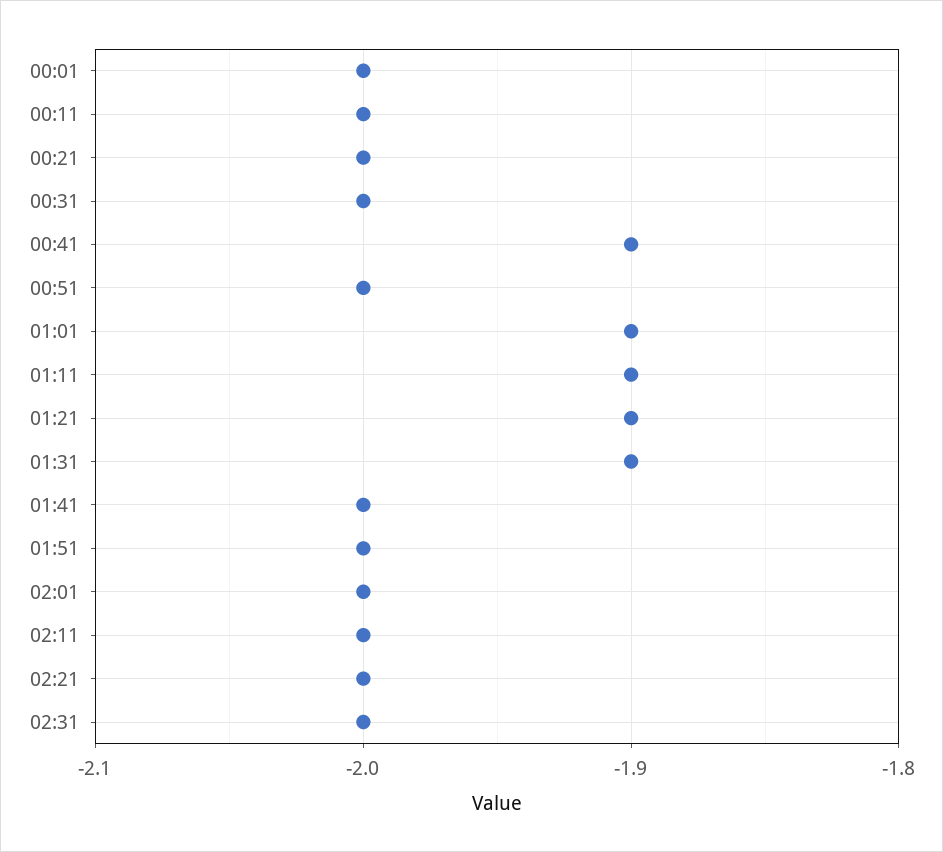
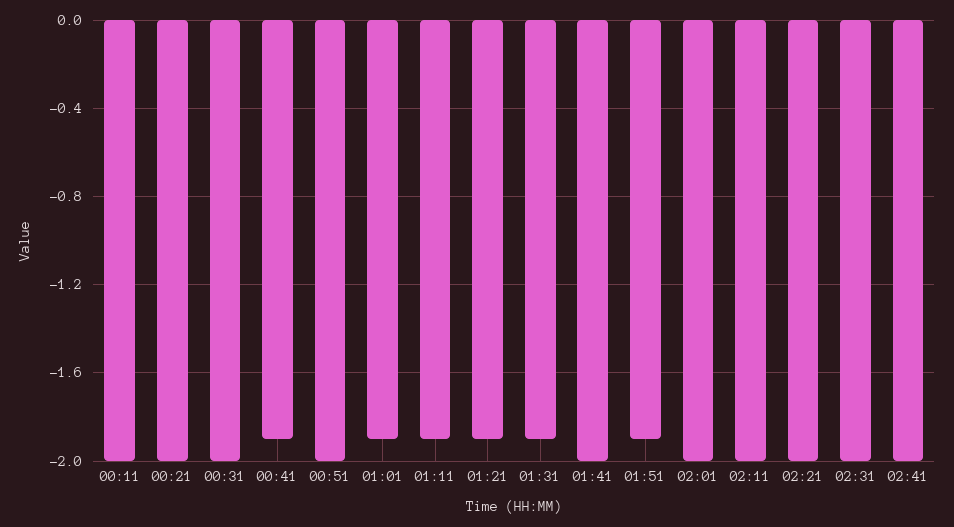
00:01: -2 -> none
01:51: -2 -> -1.9
02:41: none -> -2

